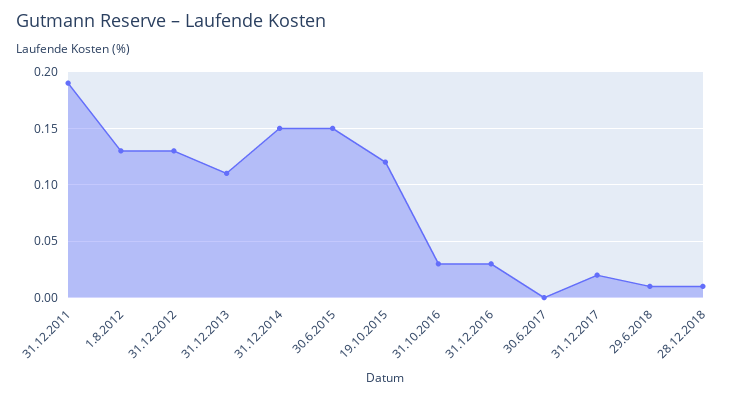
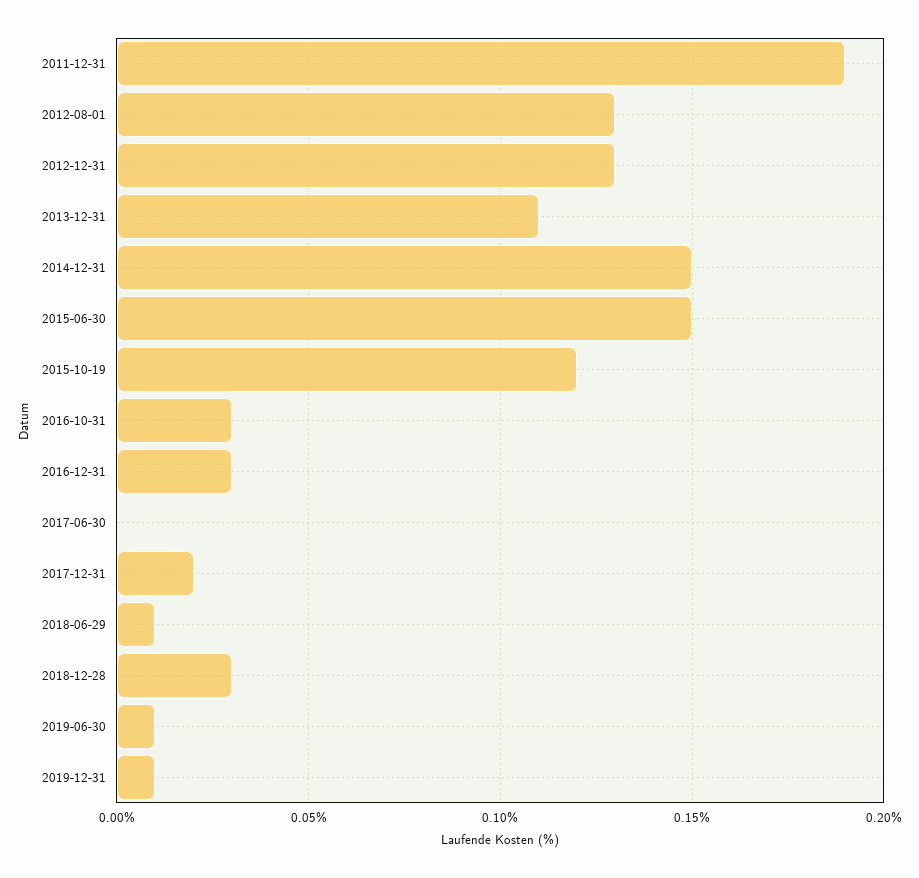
28.12.2018: 0.01 -> 0.03
2019-06-30: none -> 0.01
2019-12-31: none -> 0.01

